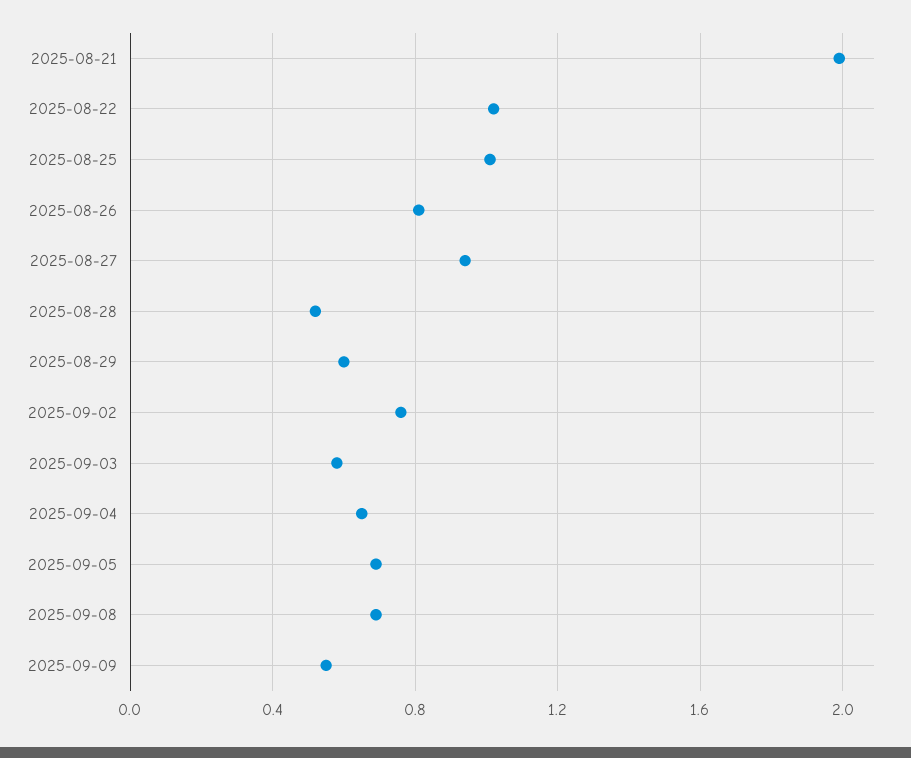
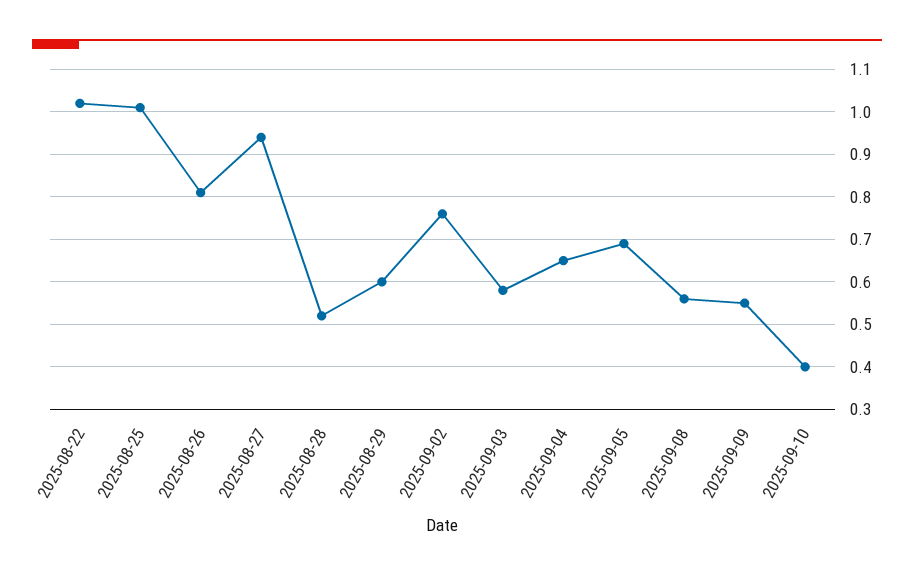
2025-08-21: 2 -> none
2025-09-08: 0.7 -> 0.55
2025-09-10: none -> 0.4

